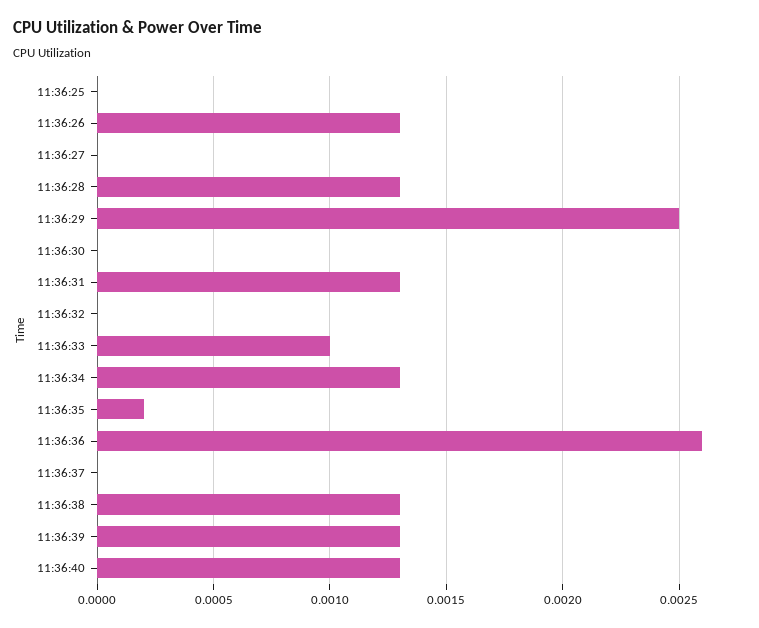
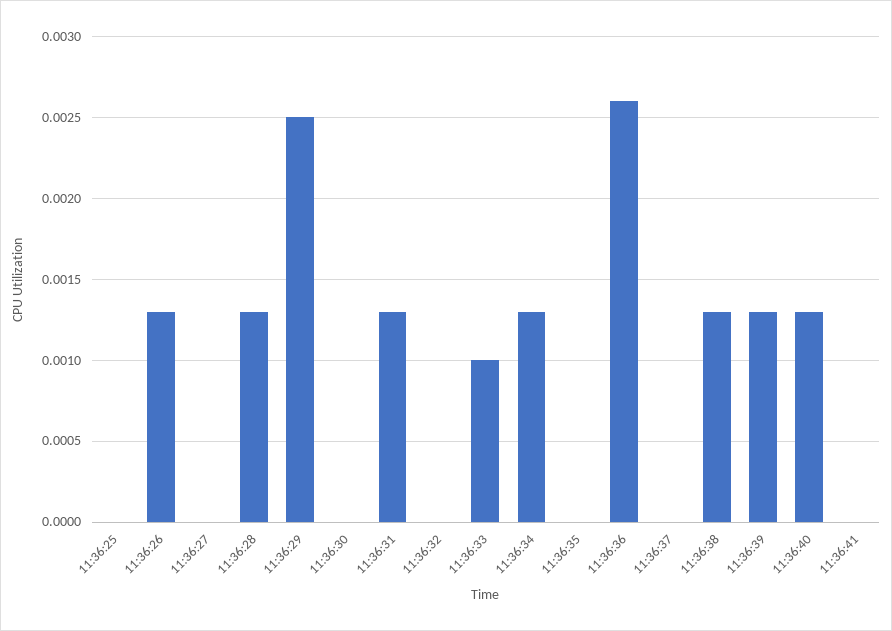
11:36:35: 0.0002 -> 0
11:36:41: none -> 0

